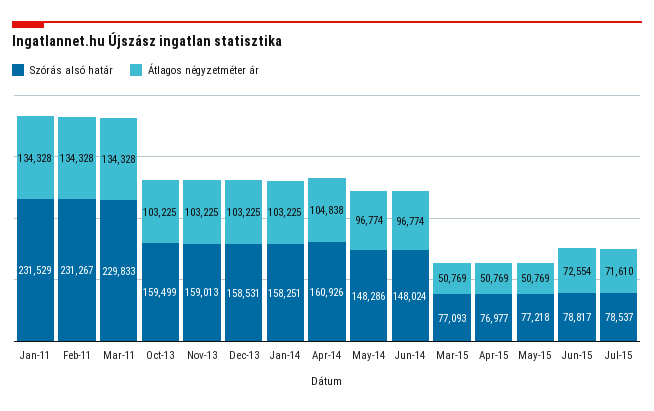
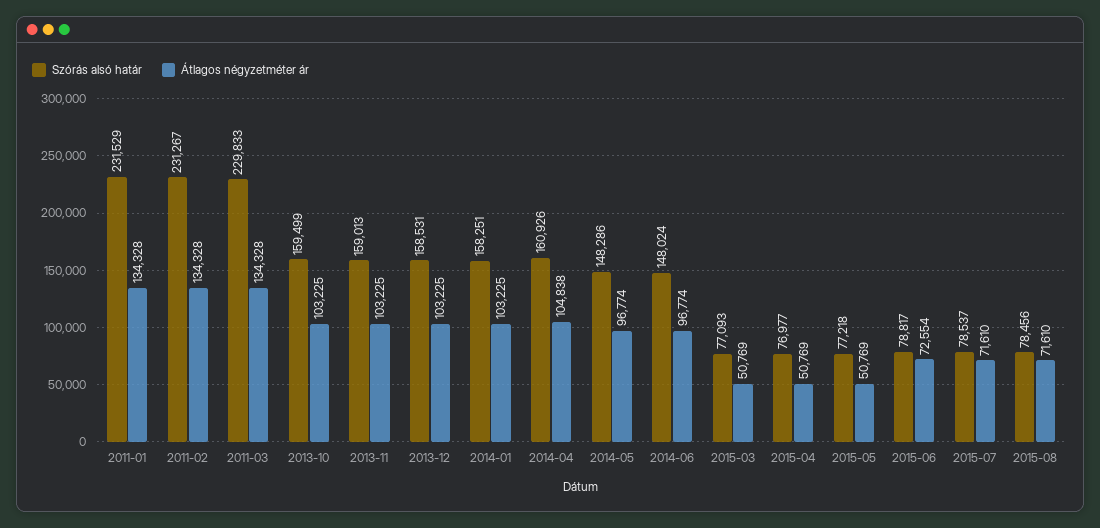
Szórás alsó határ, 2015-08: none -> 78456
Átlagos négyzetméter ár, 2015-08: none -> 71610

